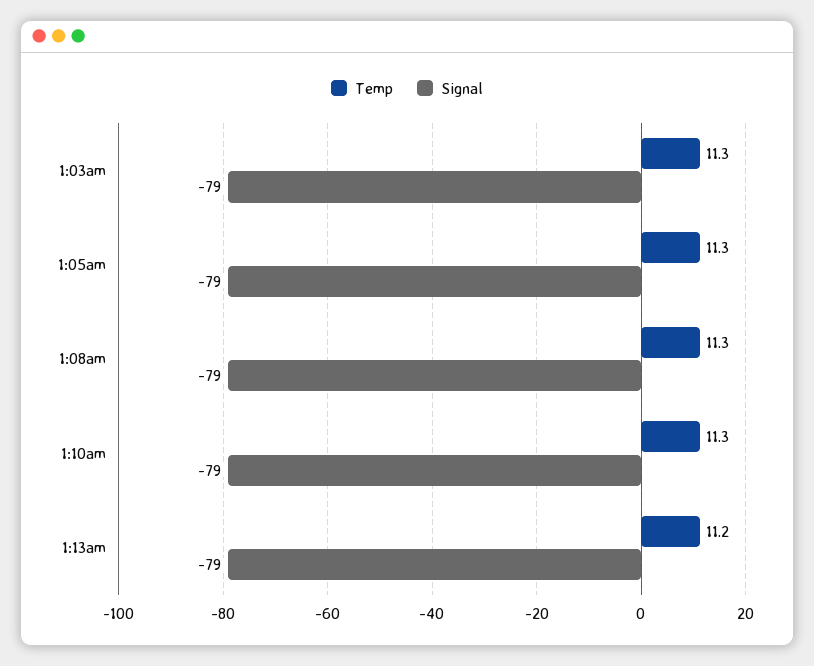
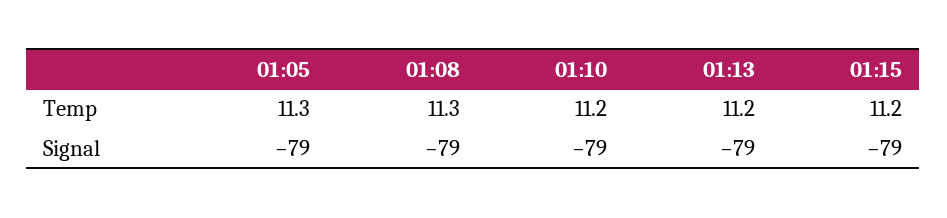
Temp, 1:03am: 11.3 -> none
Signal, 1:03am: -79 -> none
Temp, 1:10am: 11.3 -> 11.2
Temp, 01:15: none -> 11.2
Signal, 01:15: none -> -79

